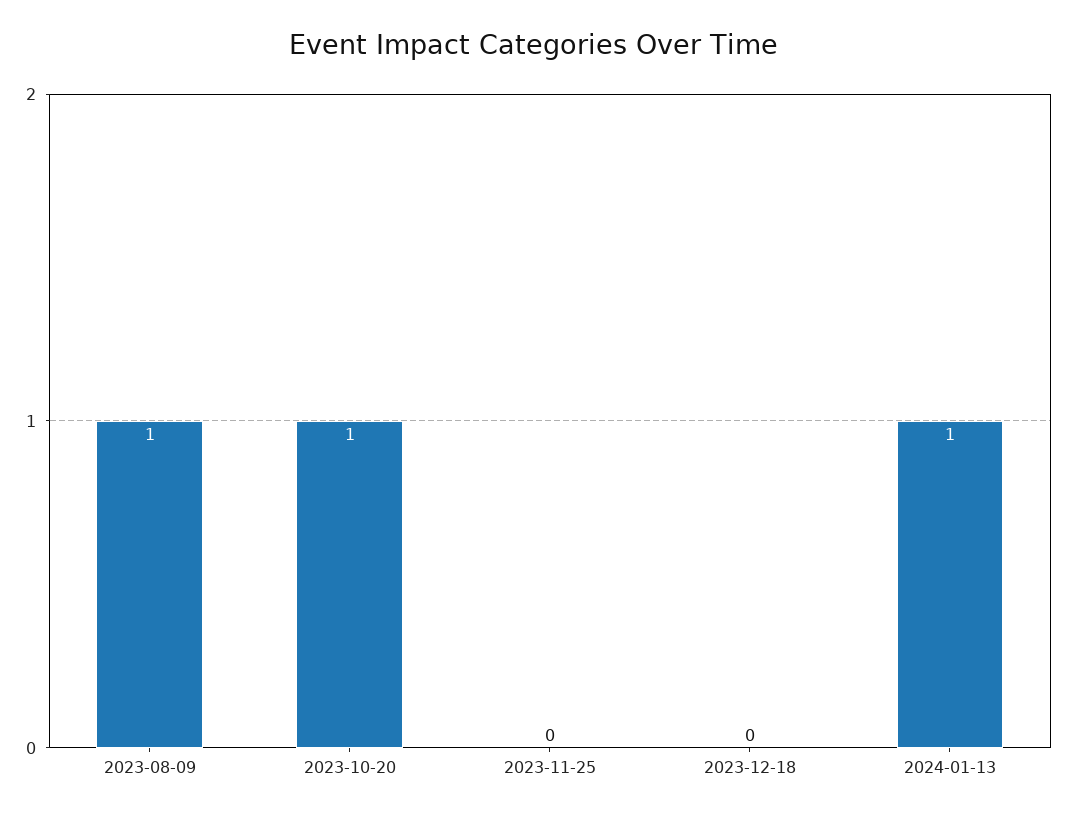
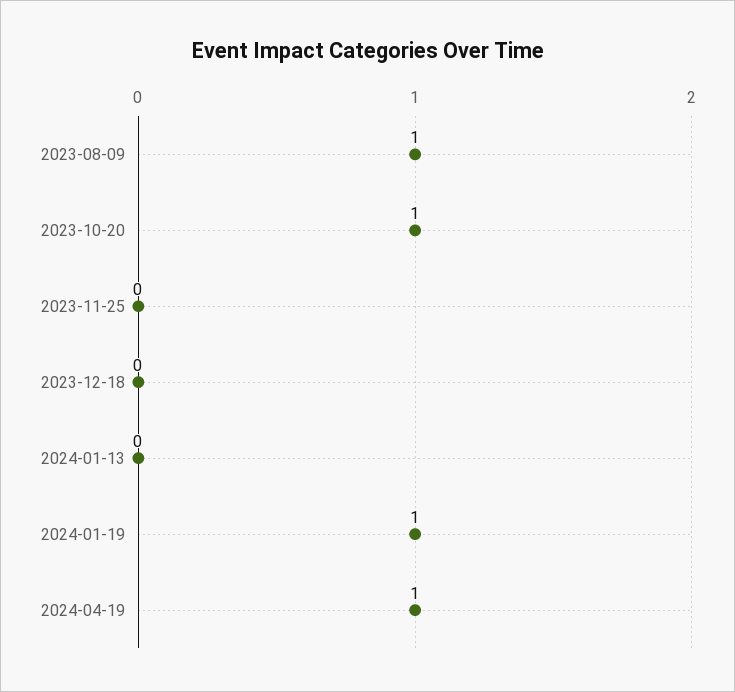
2024-01-13: 1 -> 0
2024-01-19: none -> 1
2024-04-19: none -> 1

